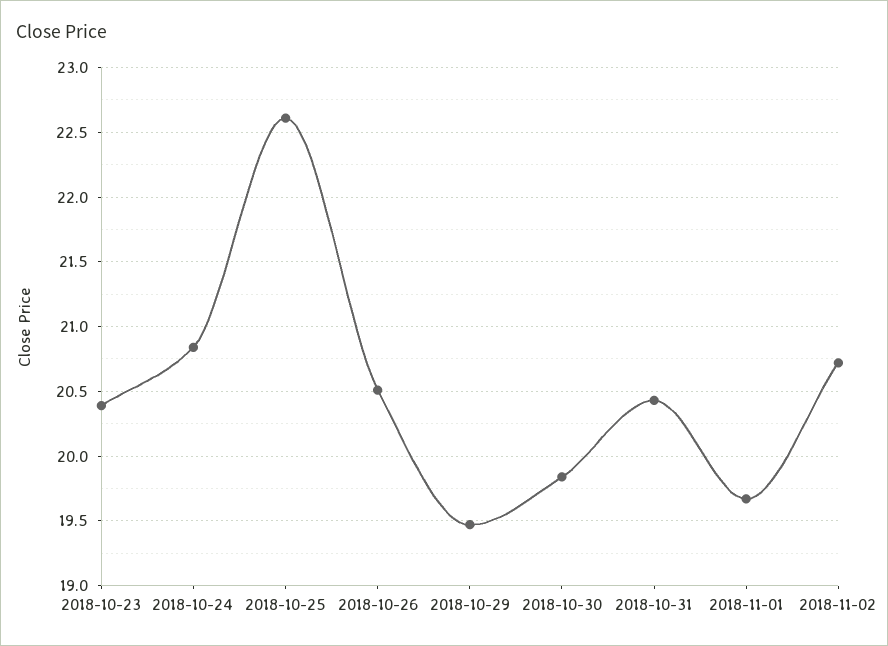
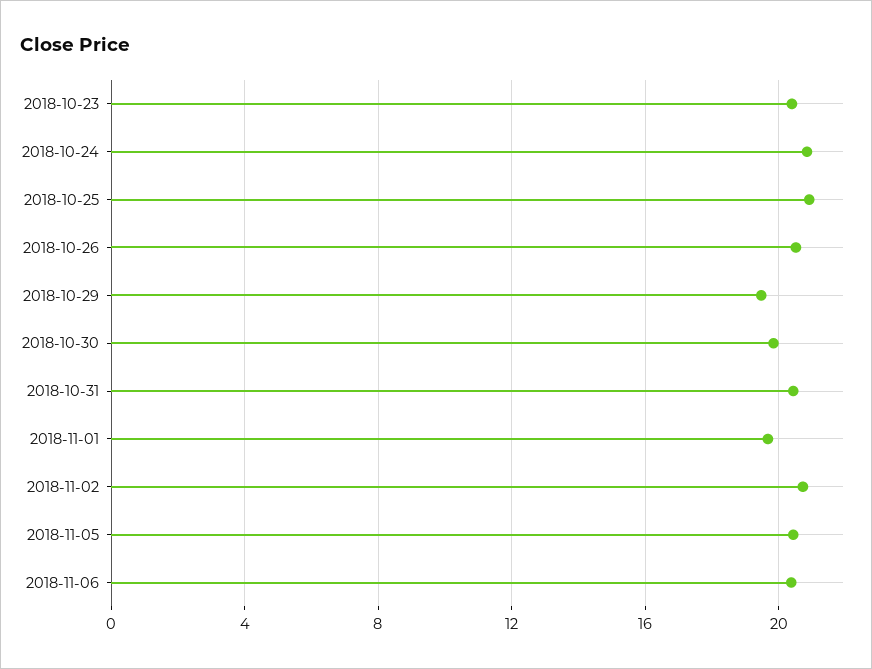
2018-10-25: 22.6 -> 21
2018-11-05: none -> 20.5
2018-11-06: none -> 20.5

